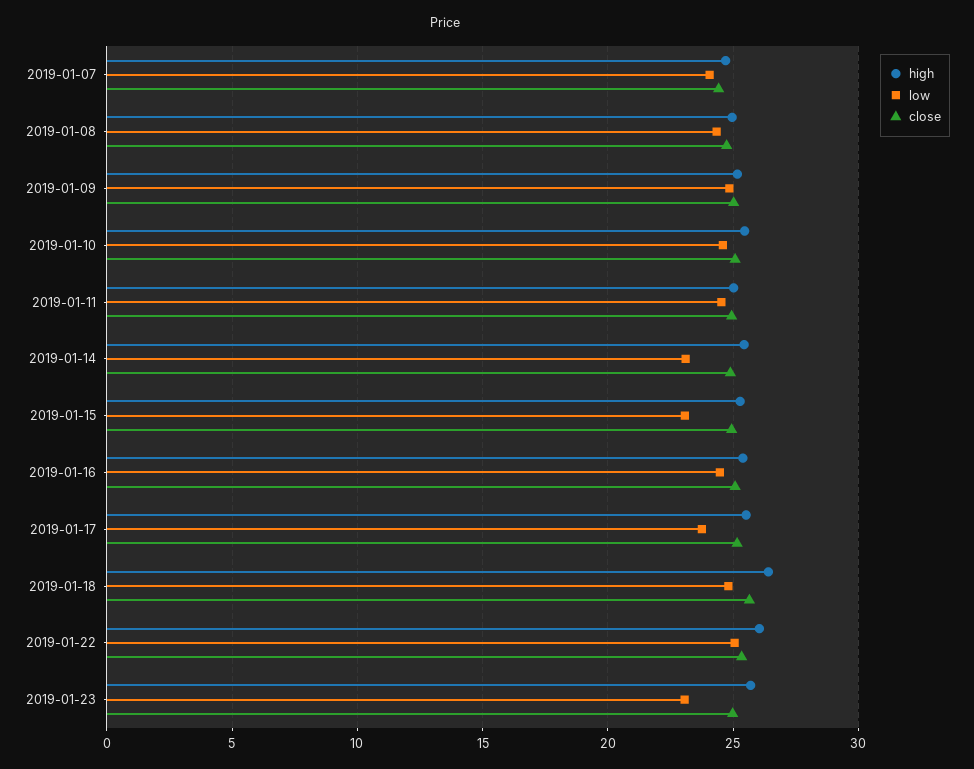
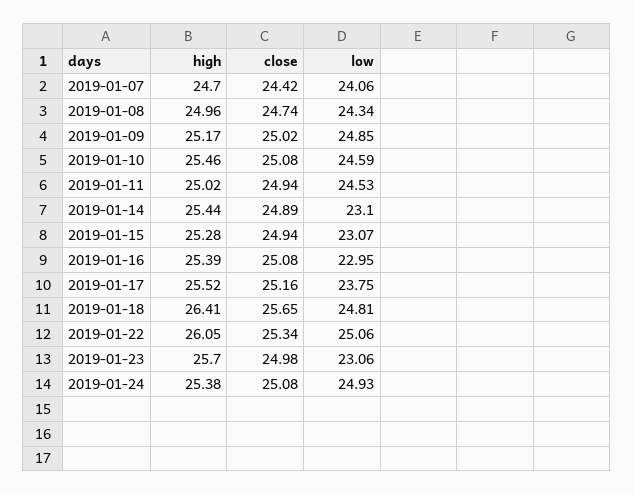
low, 2019-01-16: 24.5 -> 22.95
high, 2019-01-24: none -> 25.38
close, 2019-01-24: none -> 25.08
low, 2019-01-24: none -> 24.93

